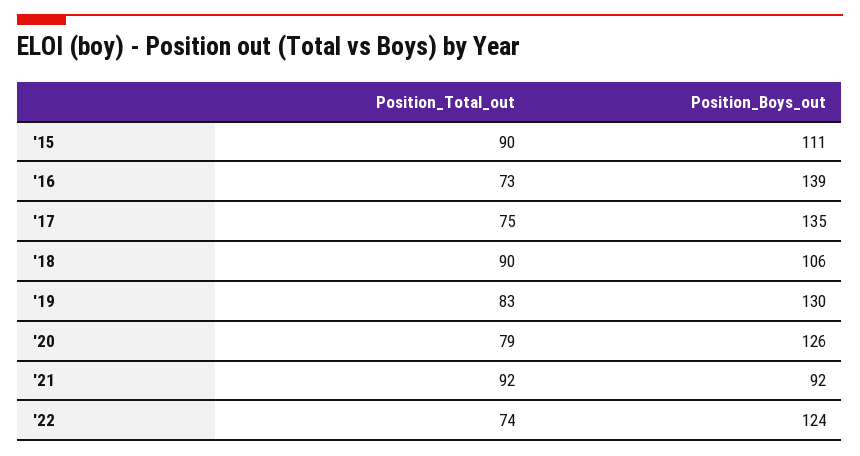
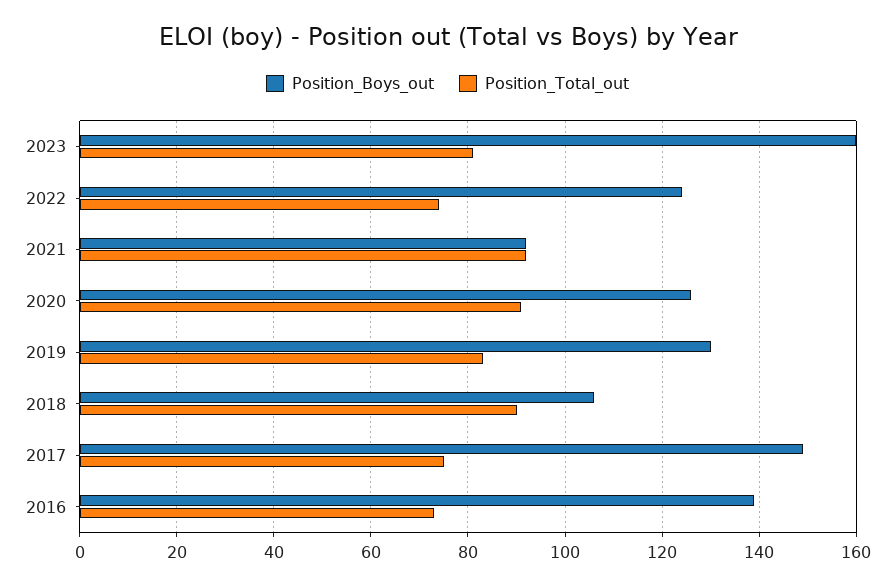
Position_Total_out, '15: 90 -> none
Position_Boys_out, '15: 111 -> none
Position_Boys_out, '17: 135 -> 150
Position_Total_out, '20: 79 -> 90
Position_Boys_out, 2023: none -> 160
Position_Total_out, 2023: none -> 80

